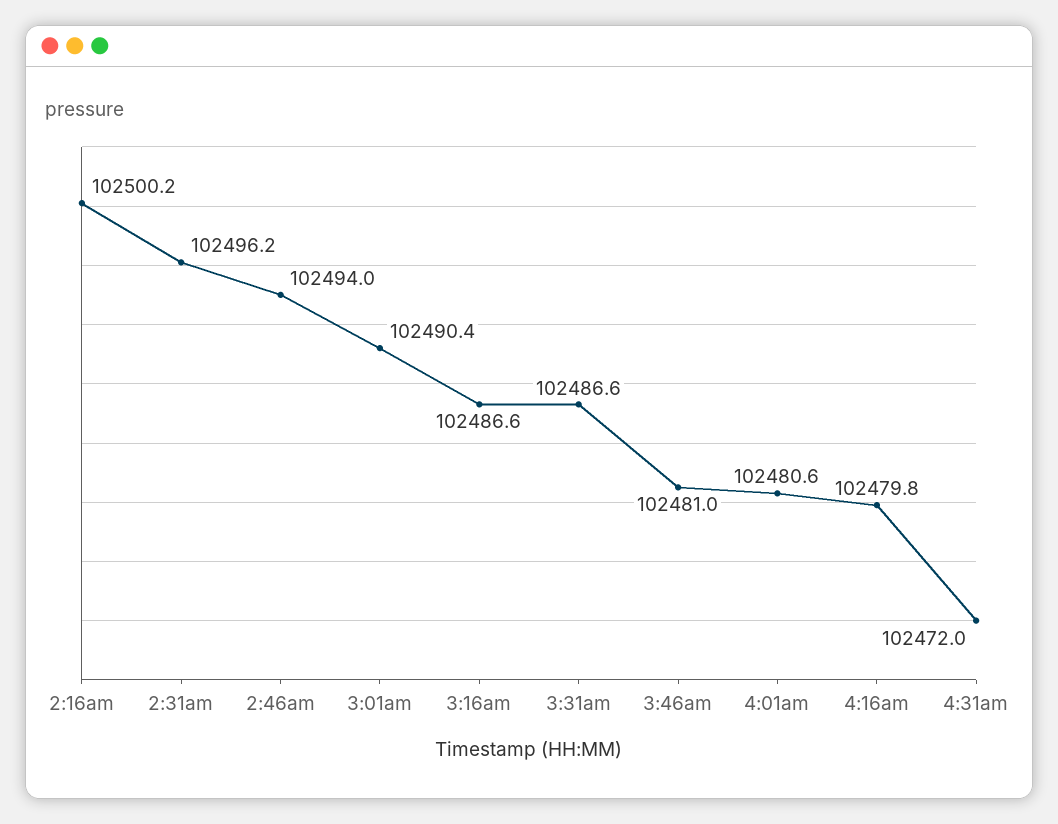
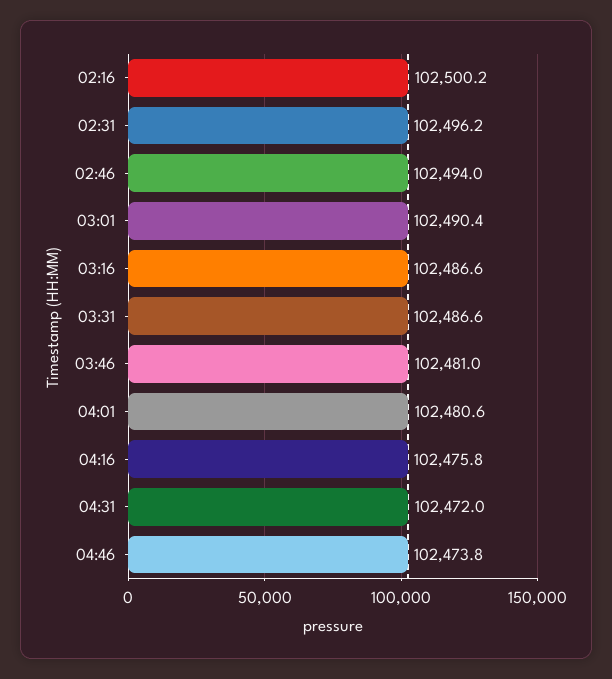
4:16am: 102479.8 -> 102475.8
04:46: none -> 102473.8

